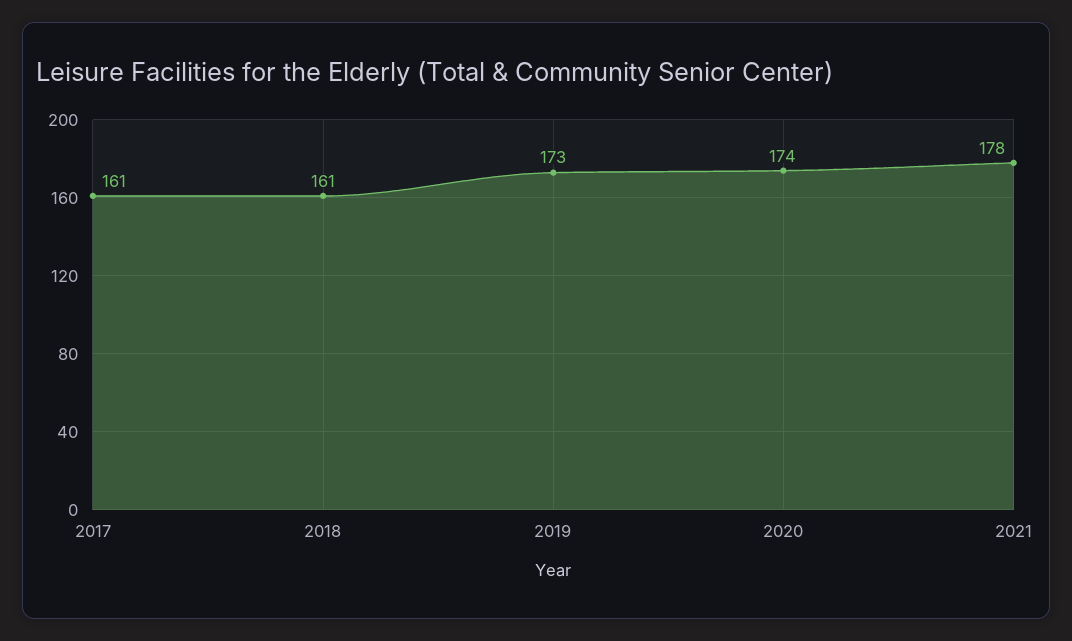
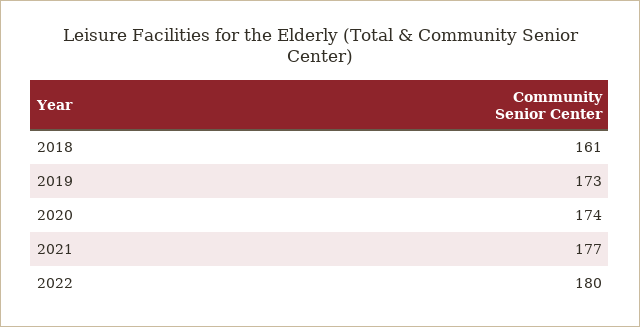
2017: 161 -> none
2021: 178 -> 177
2022: none -> 180

